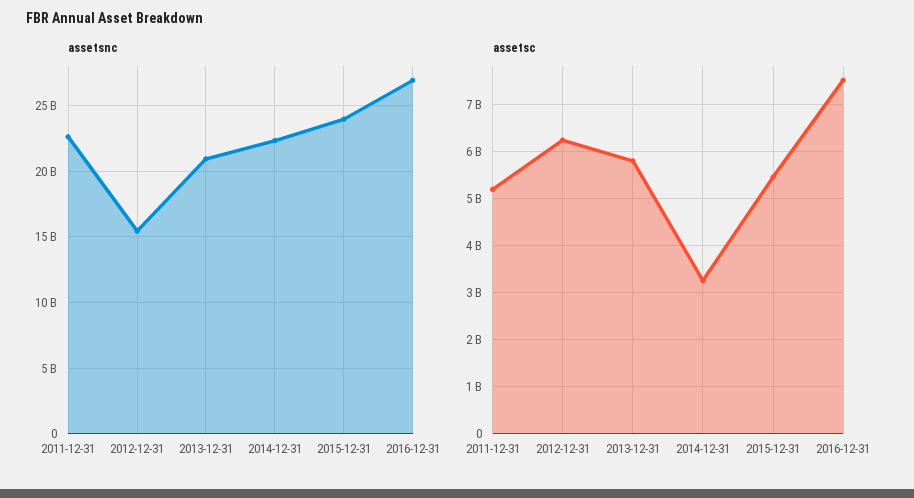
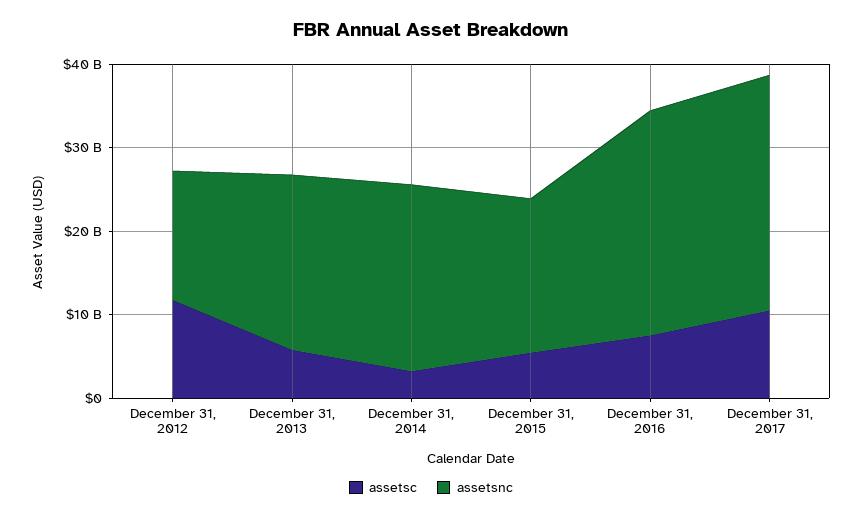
assetsnc, 2011-12-31: 22500000000 -> none
assetsnc, 2015-12-31: 24000000000 -> 18000000000
assetsc, 2011-12-31: 5200000000 -> none
assetsc, 2012-12-31: 6200000000 -> 12000000000
assetsc, December 31, 2017: none -> 10000000000
assetsnc, December 31, 2017: none -> 28000000000

